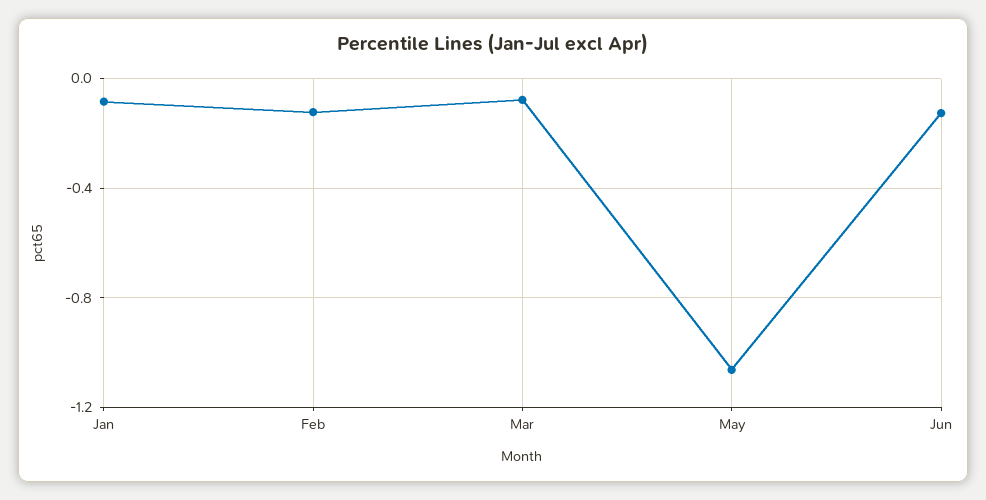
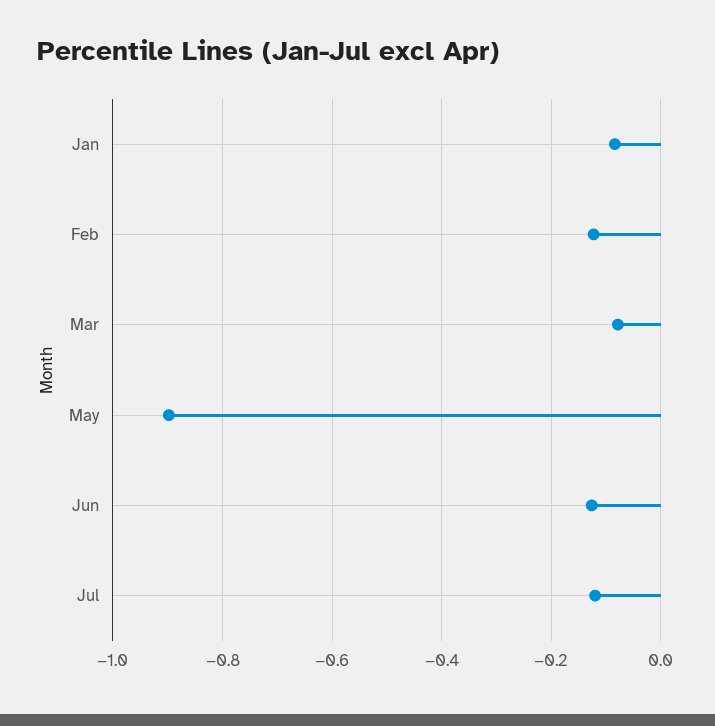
May: -1.05 -> -0.9
Jul: none -> -0.12

